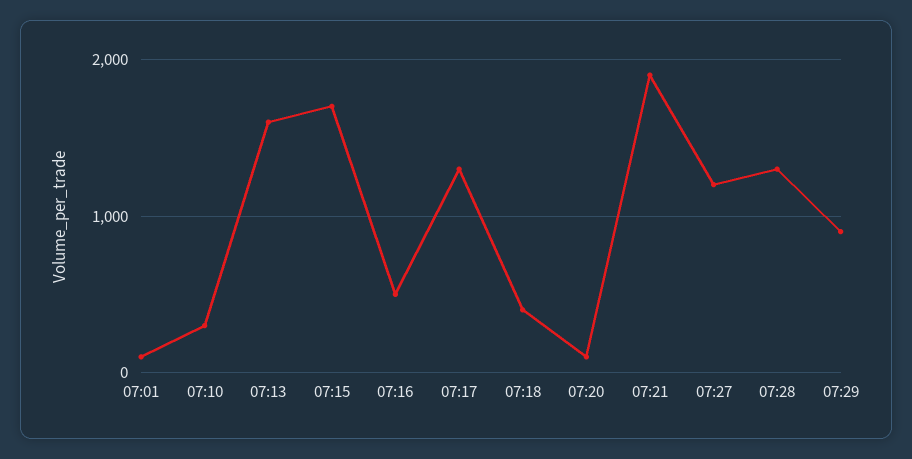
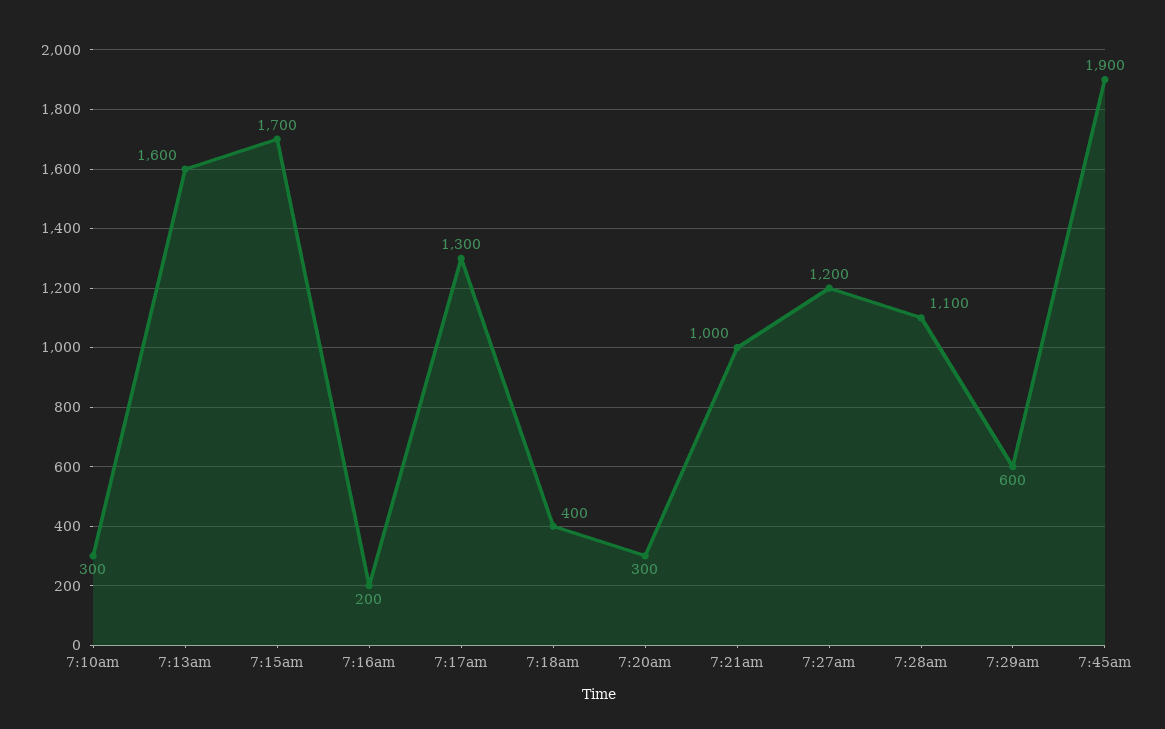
07:01: 100 -> none
07:16: 500 -> 200
07:20: 100 -> 300
07:21: 1900 -> 1000
07:28: 1300 -> 1100
07:29: 900 -> 600
7:45am: none -> 1900

